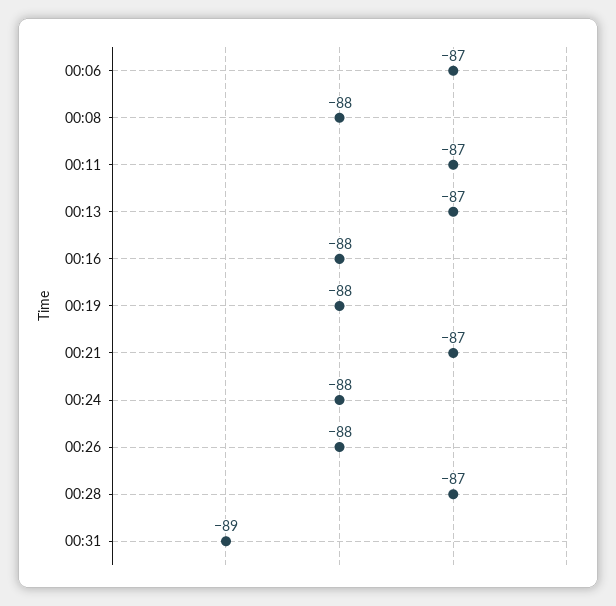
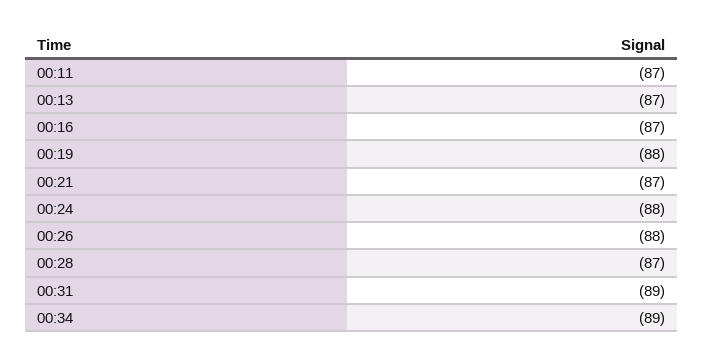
00:06: -87 -> none
00:08: -88 -> none
00:16: -88 -> -87
00:34: none -> -89

